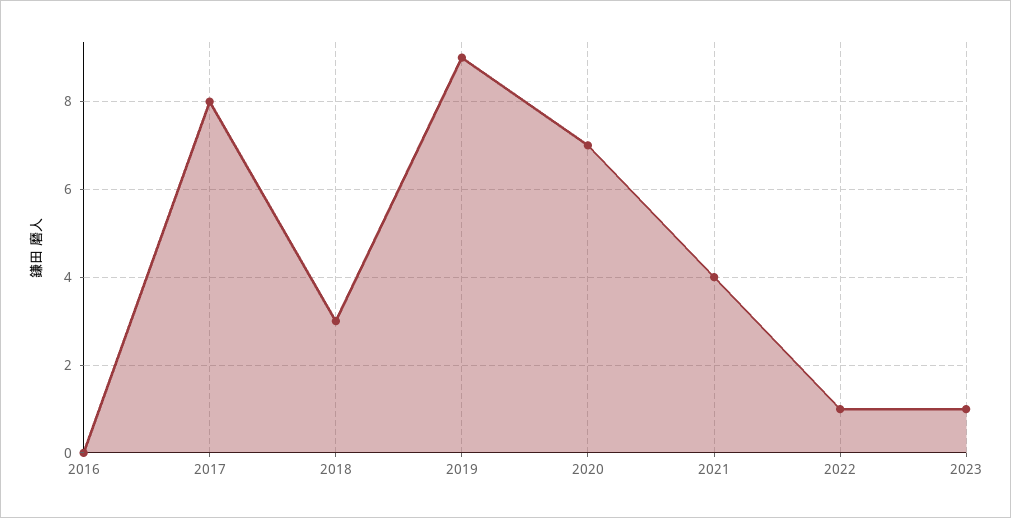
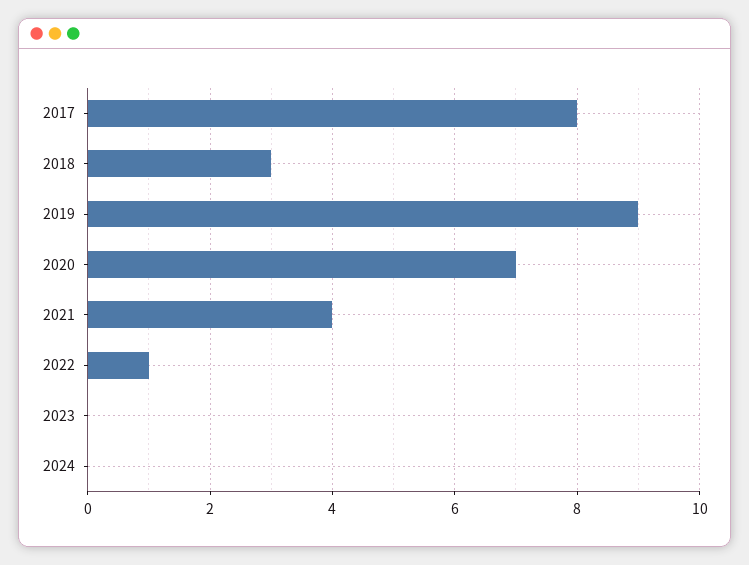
2016: 0 -> none
2023: 1 -> 0
2024: none -> 0

